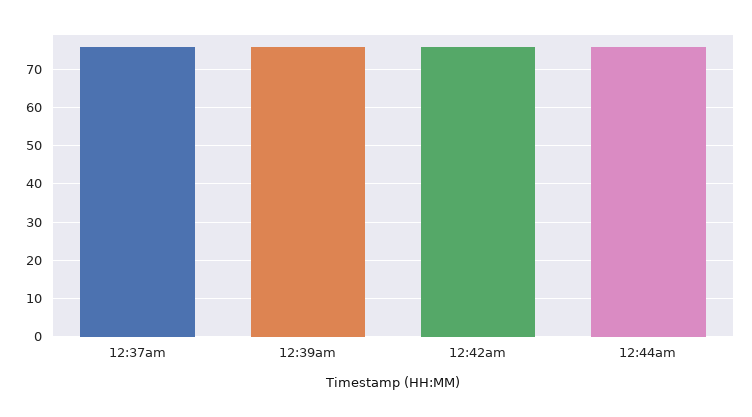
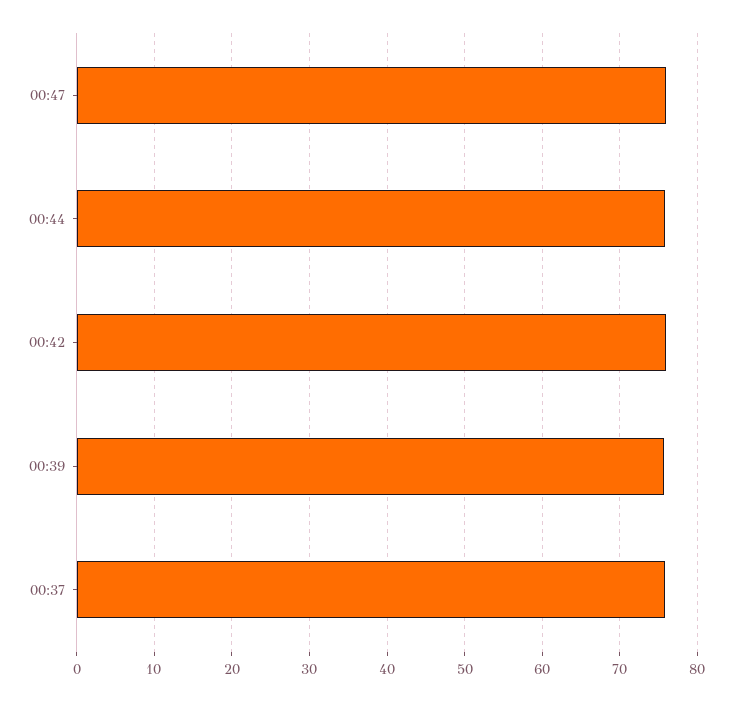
00:47: none -> 76

